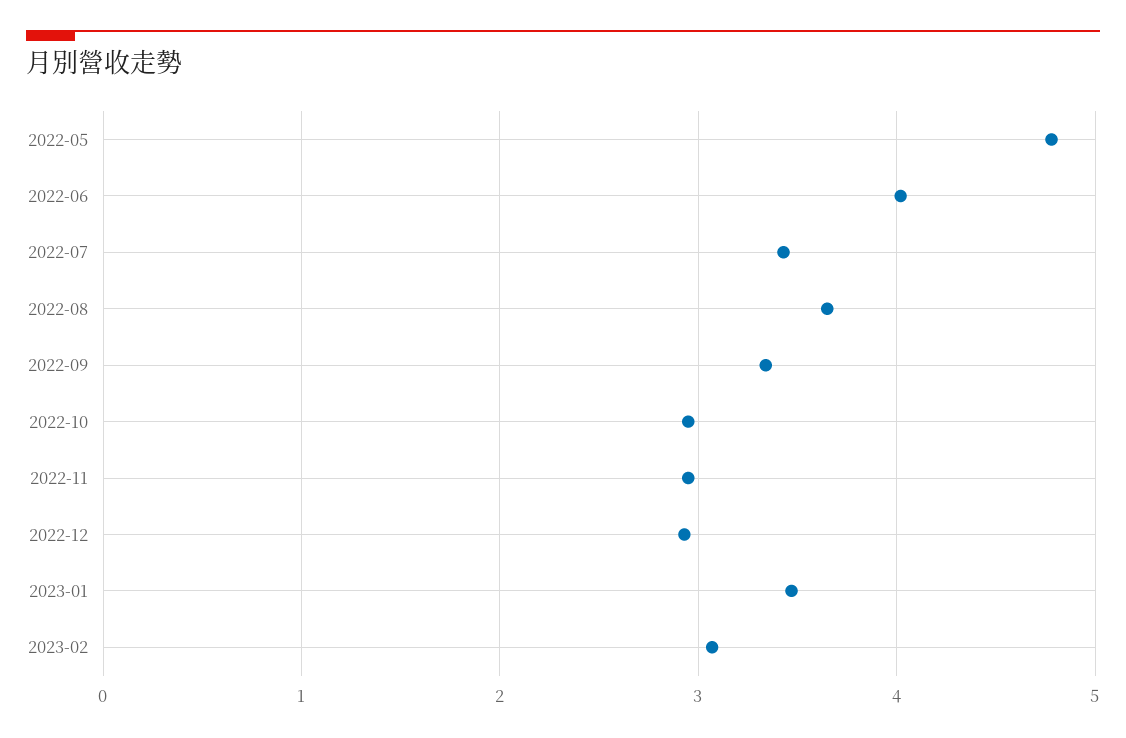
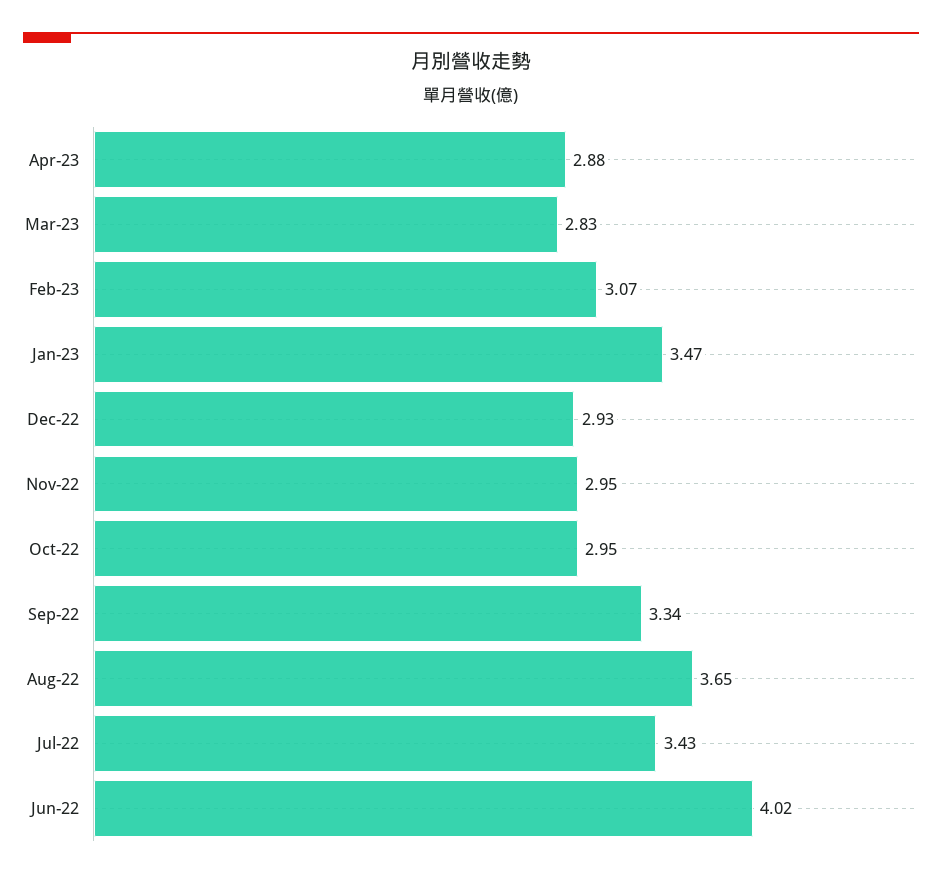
2022-05: 4.8 -> none
Apr-23: none -> 2.88
Mar-23: none -> 2.83

